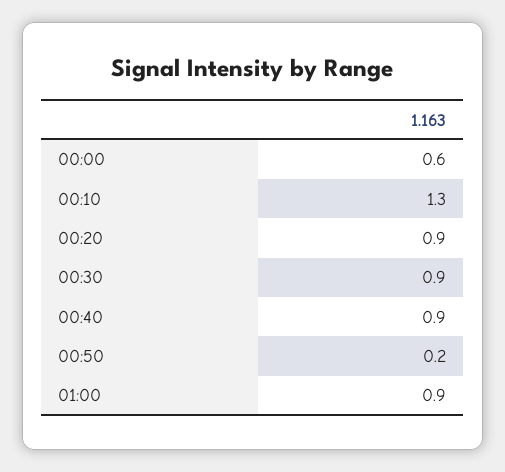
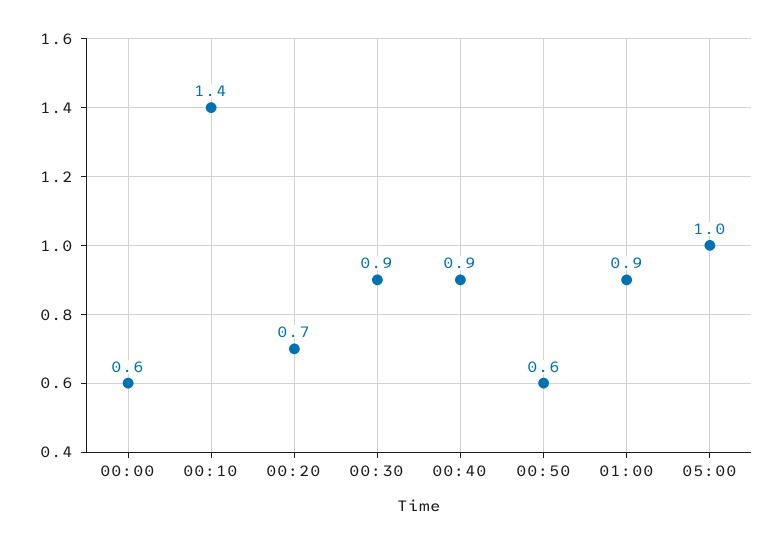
00:10: 1.3 -> 1.4
00:20: 0.9 -> 0.7
00:50: 0.2 -> 0.6
05:00: none -> 1

